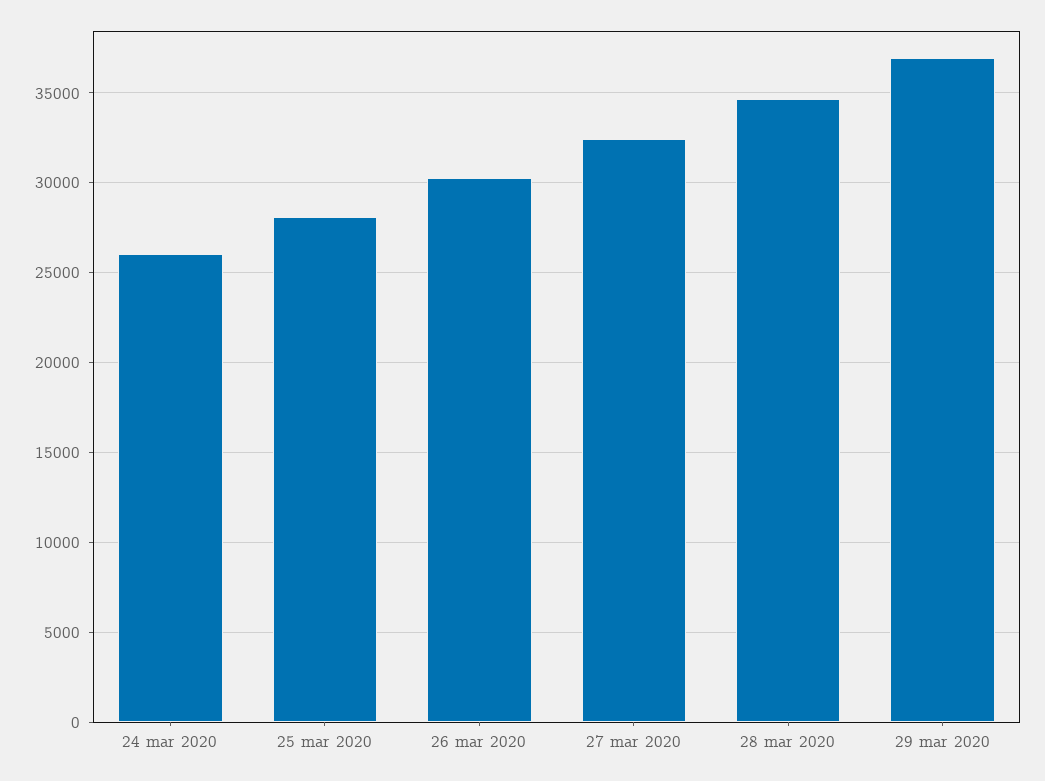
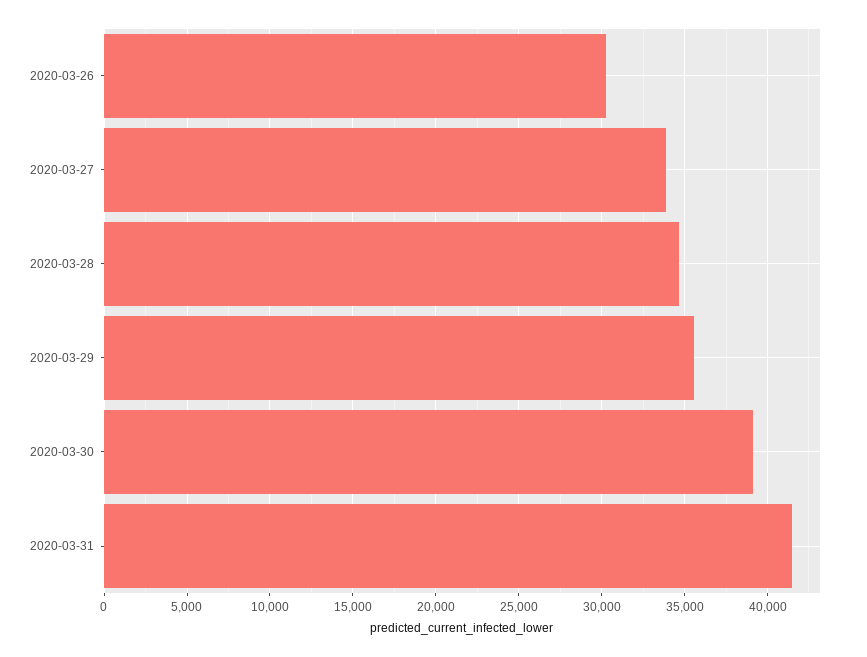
24 mar 2020: 26000 -> none
25 mar 2020: 28000 -> none
27 mar 2020: 32500 -> 34000
29 mar 2020: 37000 -> 35500
2020-03-30: none -> 39000
2020-03-31: none -> 41500

